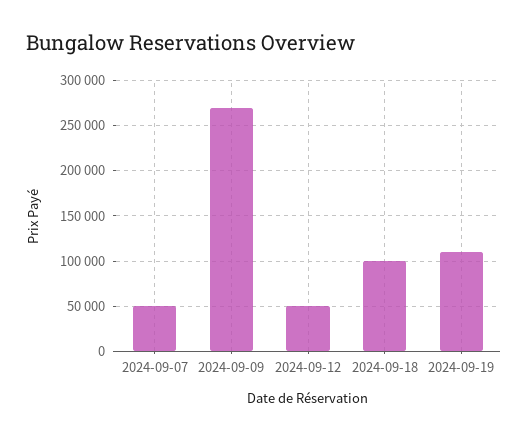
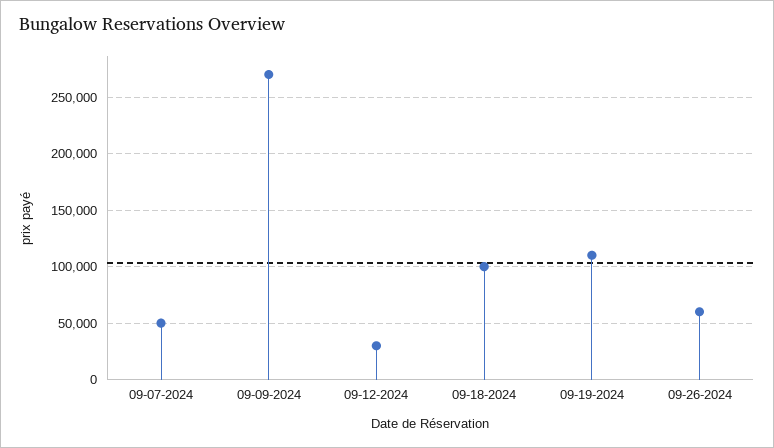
2024-09-12: 50000 -> 30000
09-26-2024: none -> 60000

